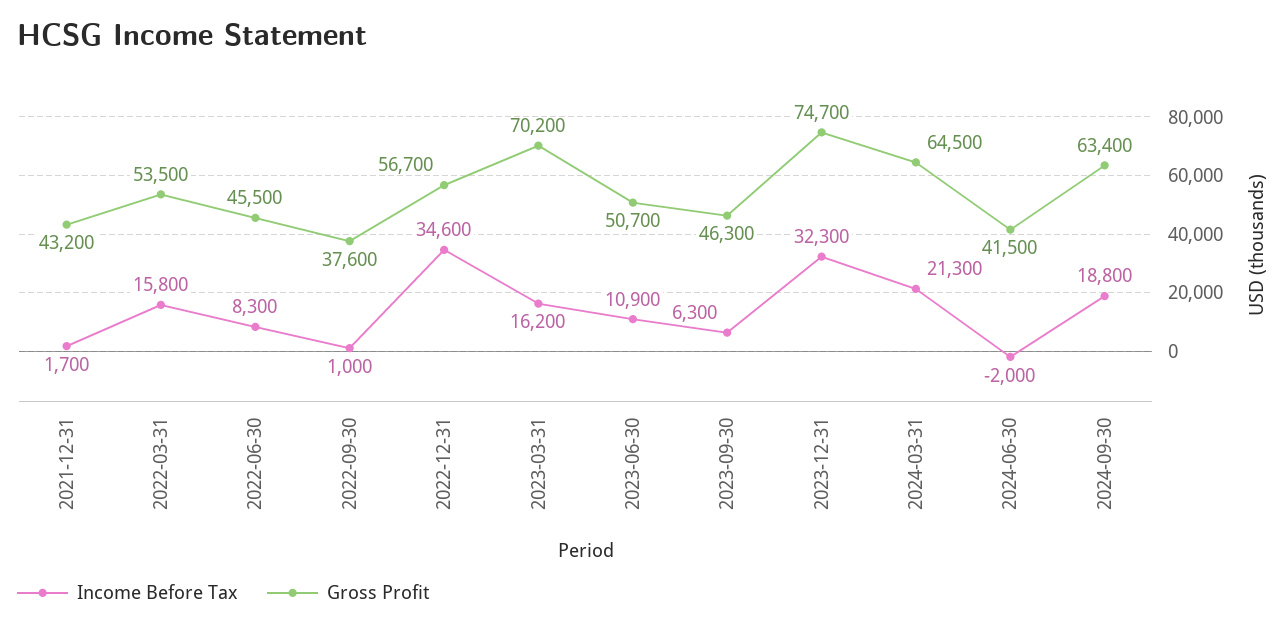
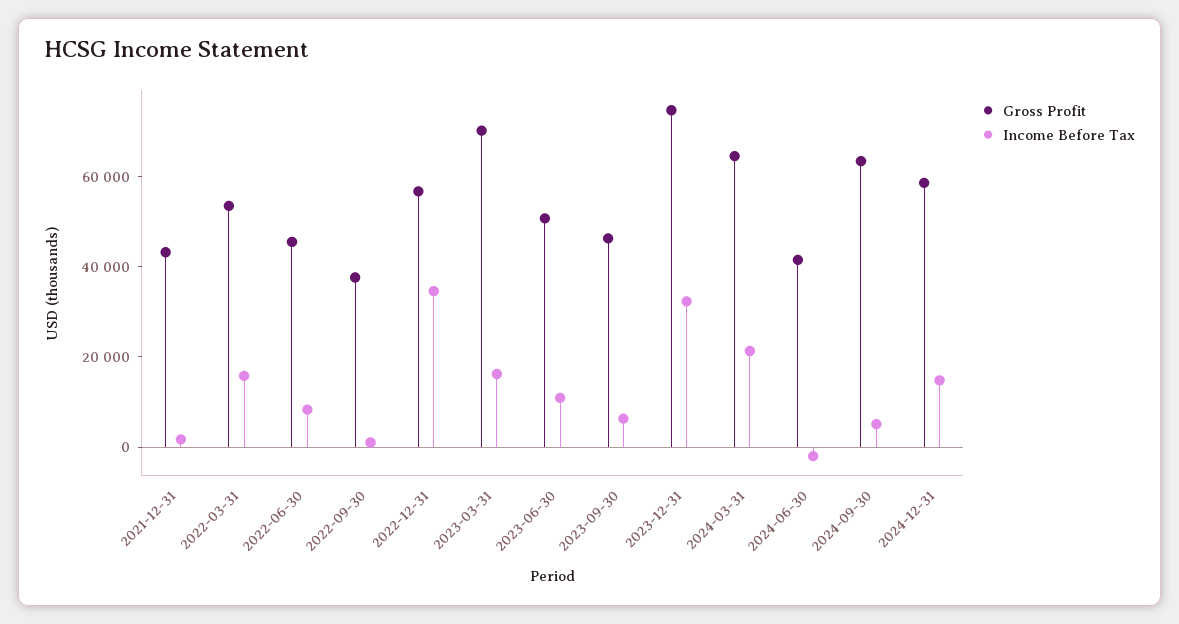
Income Before Tax, 2024-09-30: 18800 -> 5000
Gross Profit, 2024-12-31: none -> 60000
Income Before Tax, 2024-12-31: none -> 15000

